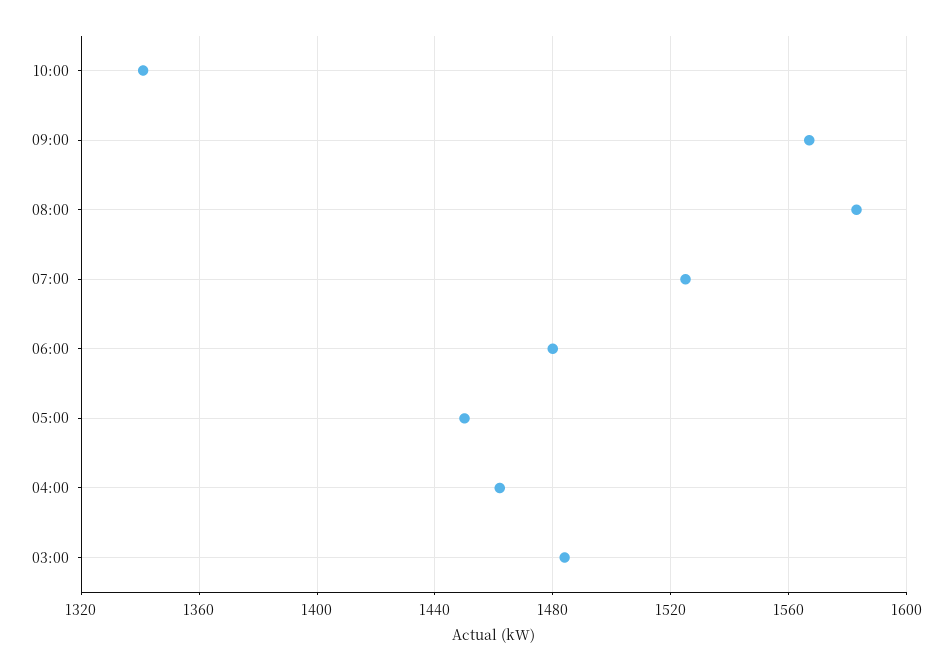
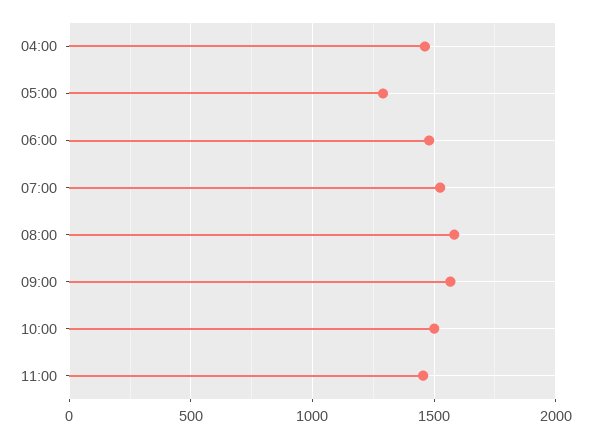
10:00: 1340 -> 1500
05:00: 1450 -> 1300
03:00: 1485 -> none
11:00: none -> 1450

